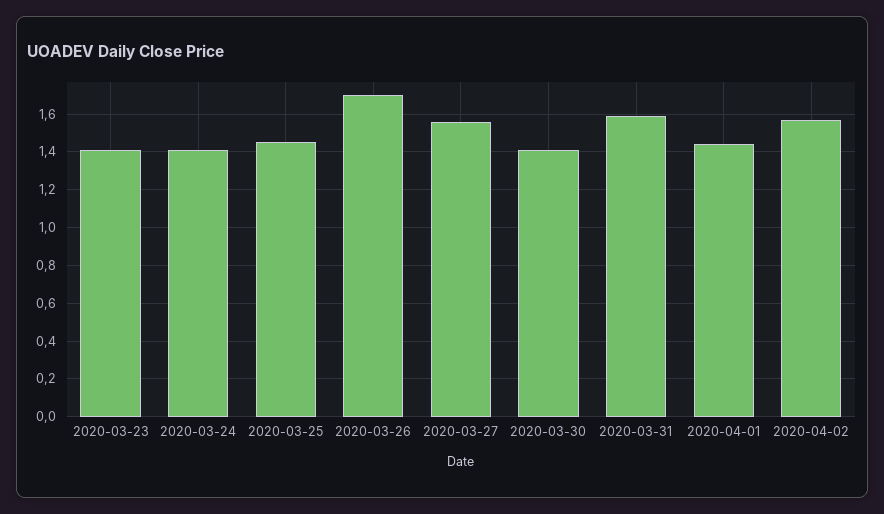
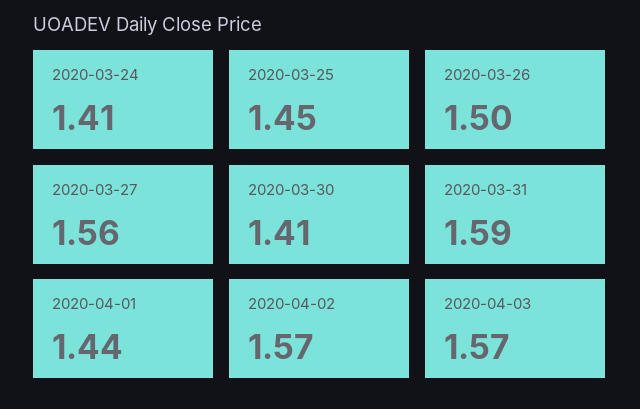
2020-03-23: 1.4 -> none
2020-03-26: 1.7 -> 1.5
2020-04-03: none -> 1.57

